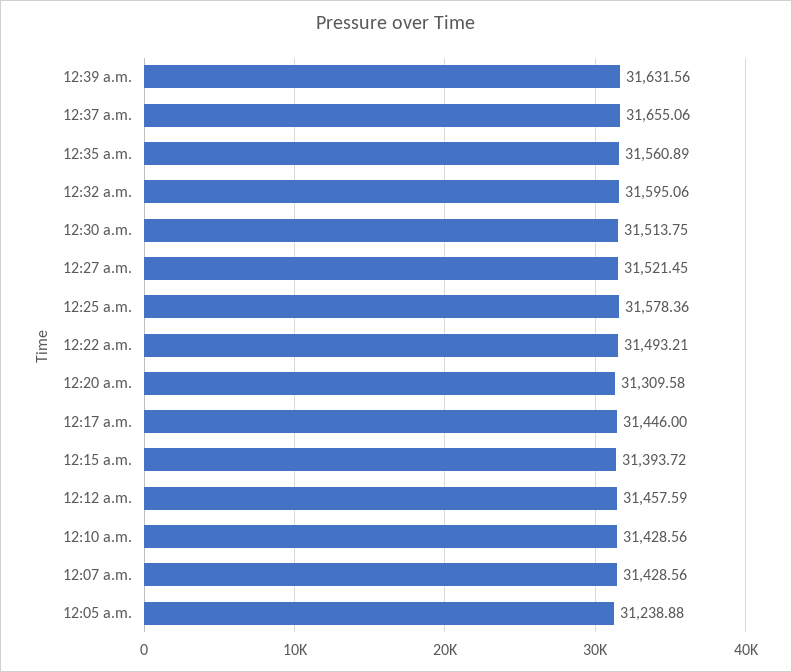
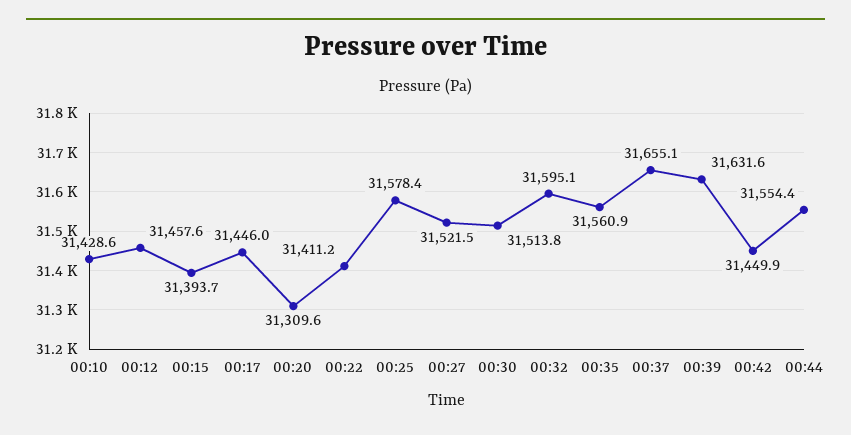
12:22 a.m.: 31493.21 -> 31411.2
12:07 a.m.: 31428.56 -> none
12:05 a.m.: 31238.88 -> none
00:42: none -> 31449.9
00:44: none -> 31554.4

